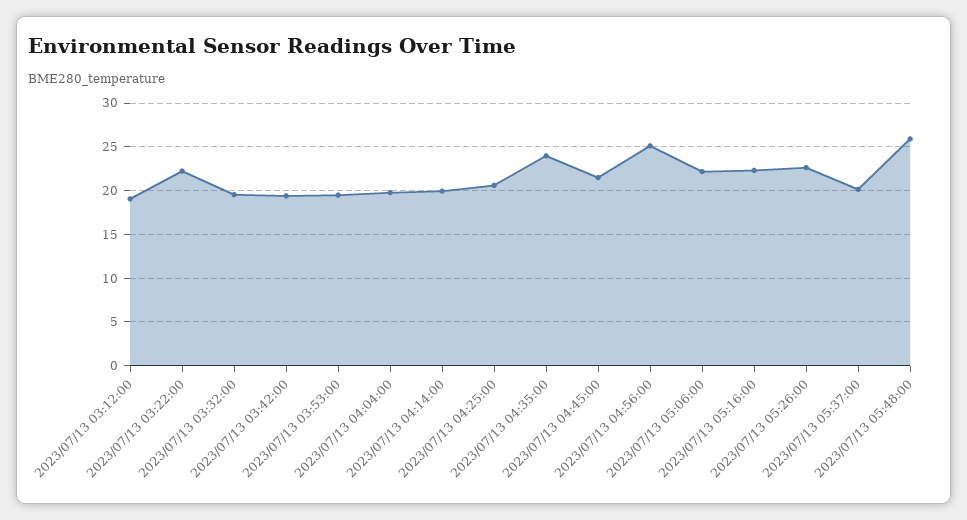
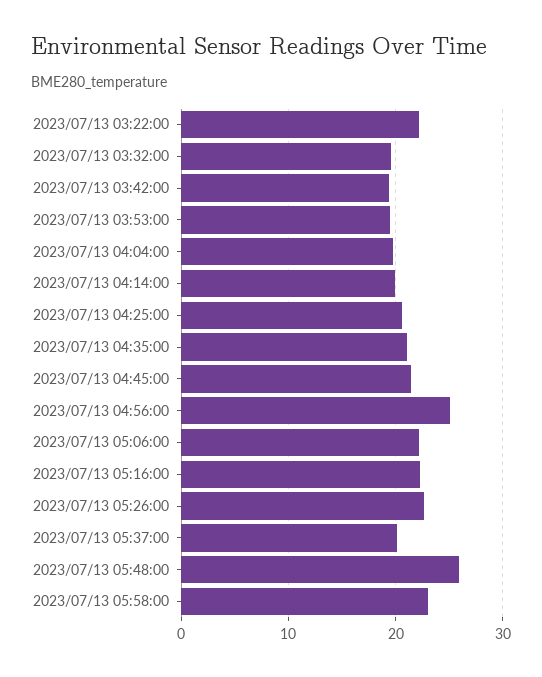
2023/07/13 03:12:00: 19 -> none
2023/07/13 04:35:00: 24 -> 21
2023/07/13 05:58:00: none -> 23

